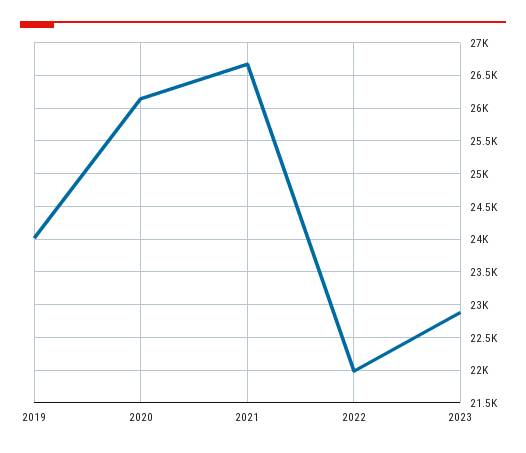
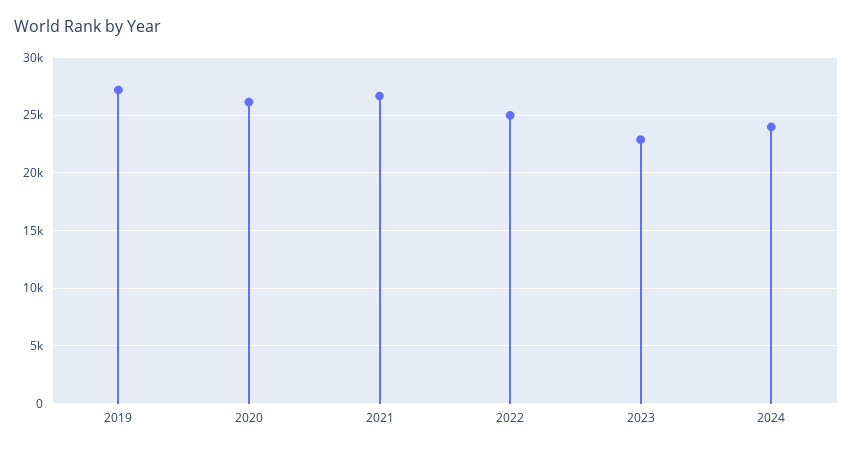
2019: 24000 -> 27000
2022: 22000 -> 25000
2024: none -> 24000

